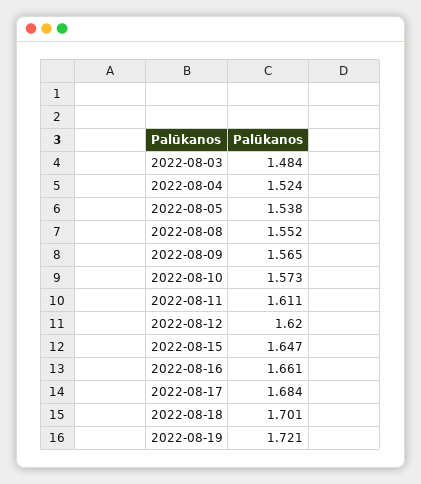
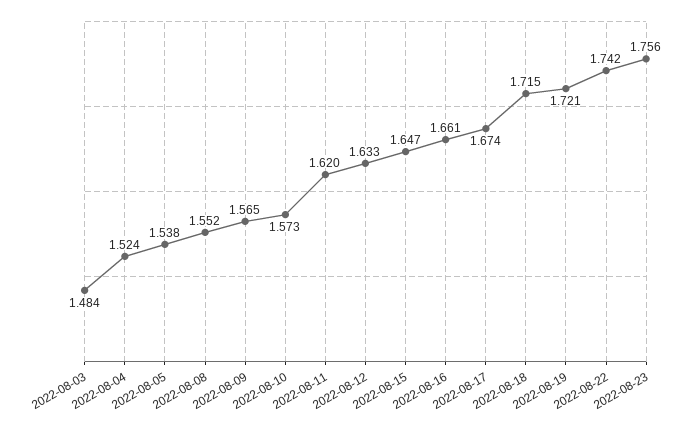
2022-08-11: 1.611 -> 1.62
2022-08-12: 1.62 -> 1.633
2022-08-17: 1.684 -> 1.674
2022-08-18: 1.701 -> 1.715
2022-08-22: none -> 1.742
2022-08-23: none -> 1.756

